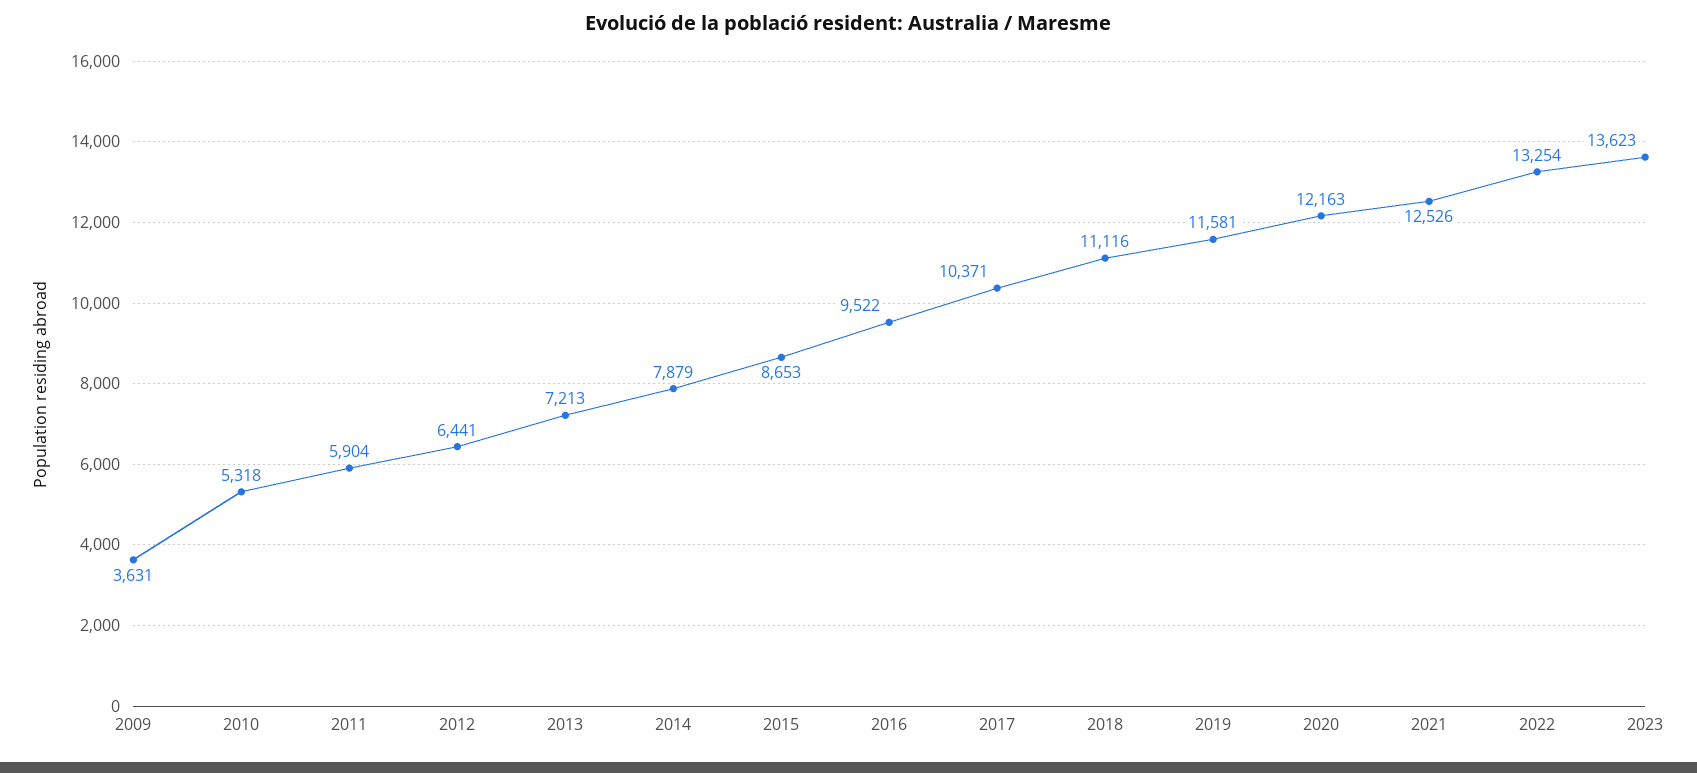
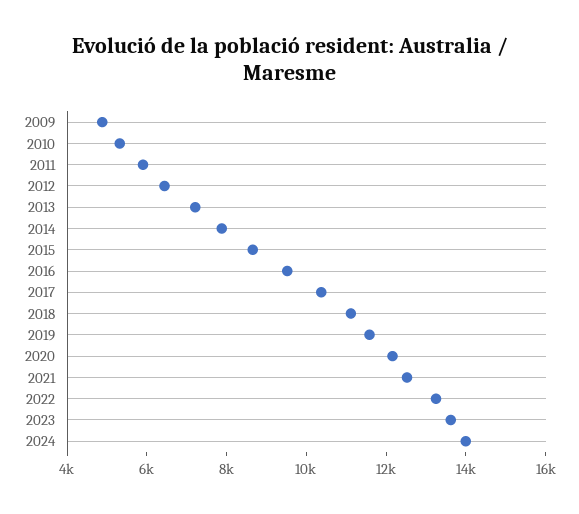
2009: 3631 -> 5000
2024: none -> 14000

